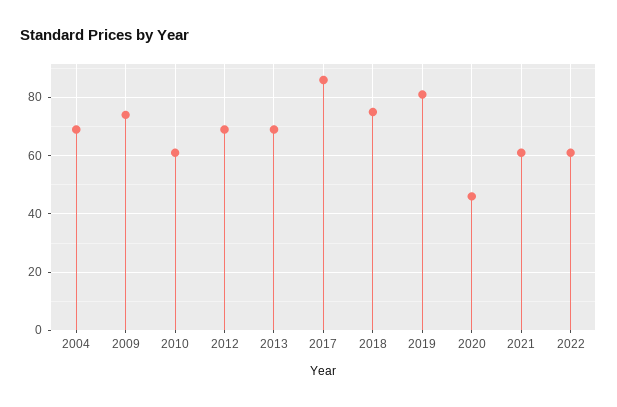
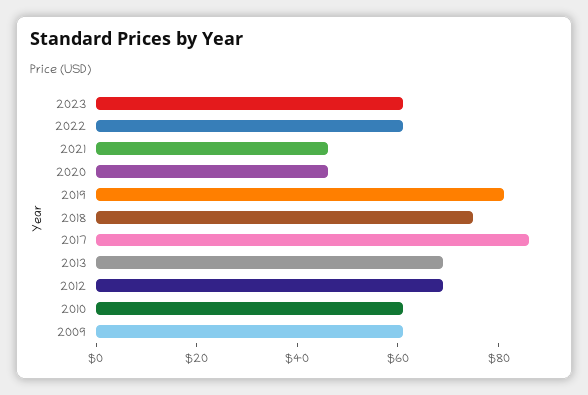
2004: 70 -> none
2009: 75 -> 60
2021: 60 -> 45
2023: none -> 60

